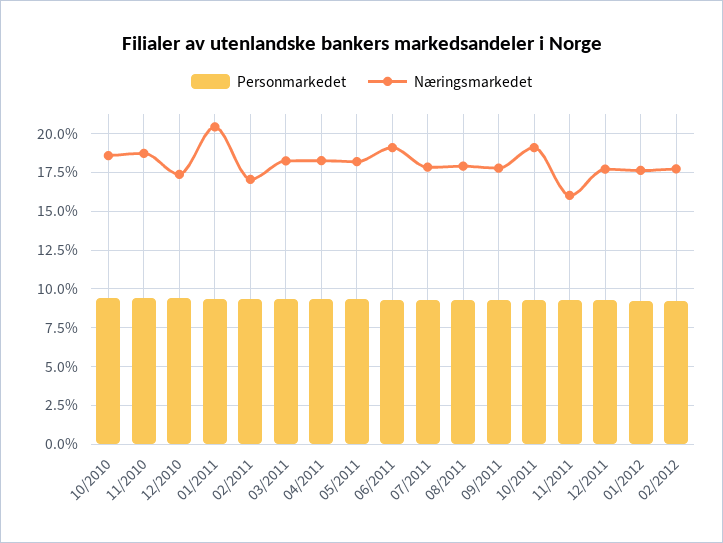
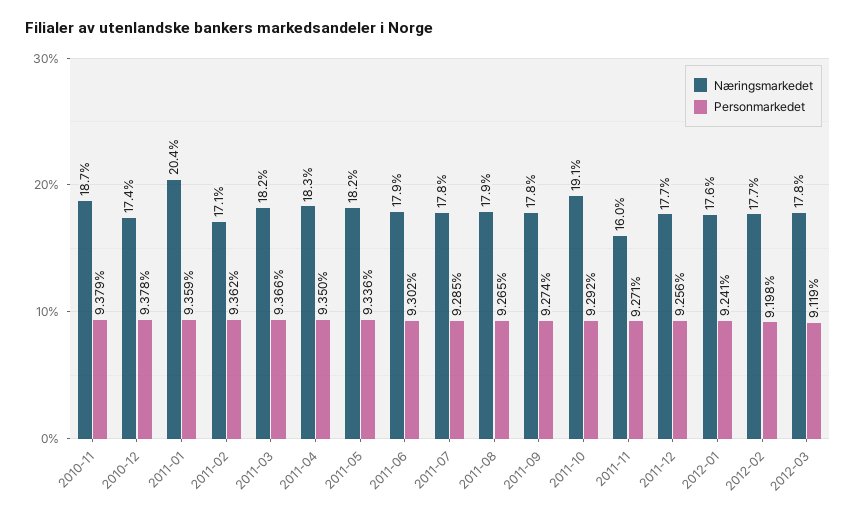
Personmarkedet, 10/2010: 9.5 -> none
Næringsmarkedet, 10/2010: 18.5 -> none
Næringsmarkedet, 06/2011: 19 -> 17.9
Næringsmarkedet, 2012-03: none -> 17.8
Personmarkedet, 2012-03: none -> 9.119

